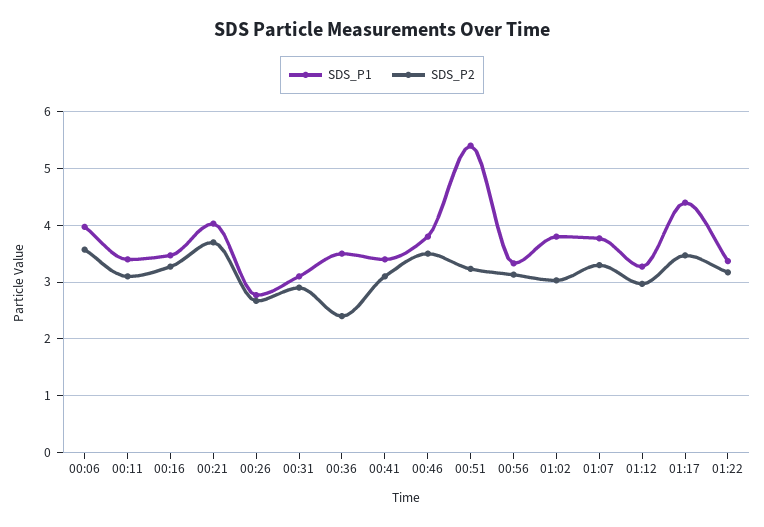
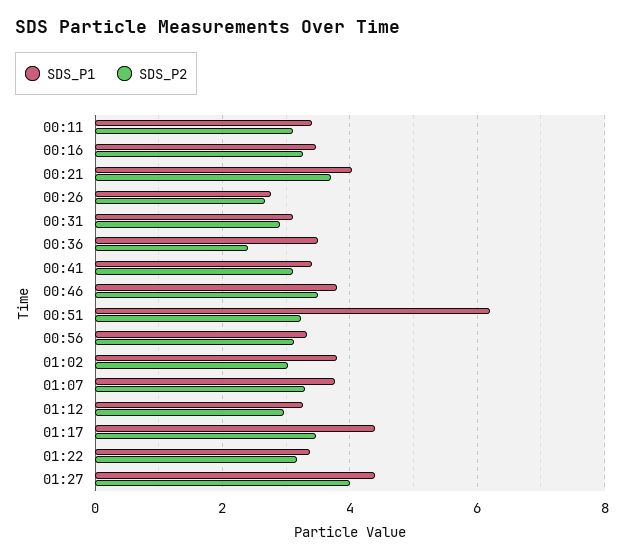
SDS_P1, 00:06: 4 -> none
SDS_P2, 00:06: 3.6 -> none
SDS_P1, 00:51: 5.4 -> 6.2
SDS_P1, 01:27: none -> 4.4
SDS_P2, 01:27: none -> 4

